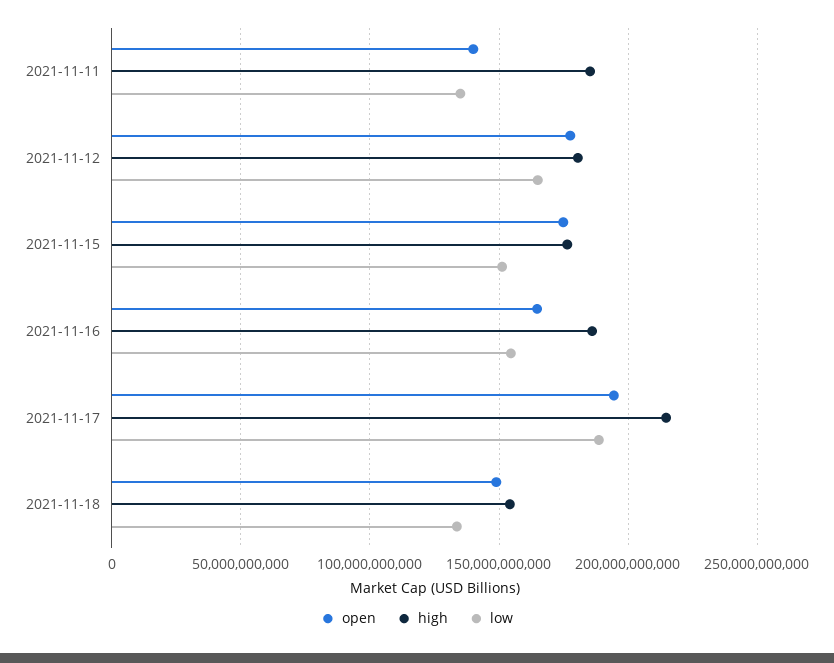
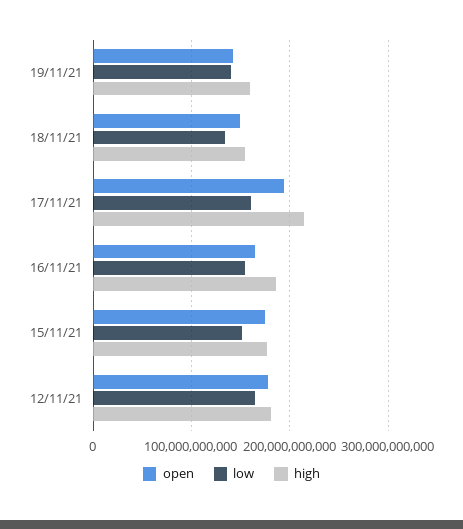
open, 2021-11-11: 140000000000 -> none
high, 2021-11-11: 185000000000 -> none
low, 2021-11-11: 135000000000 -> none
low, 2021-11-17: 190000000000 -> 160000000000
open, 19/11/21: none -> 140000000000
low, 19/11/21: none -> 140000000000
high, 19/11/21: none -> 160000000000

